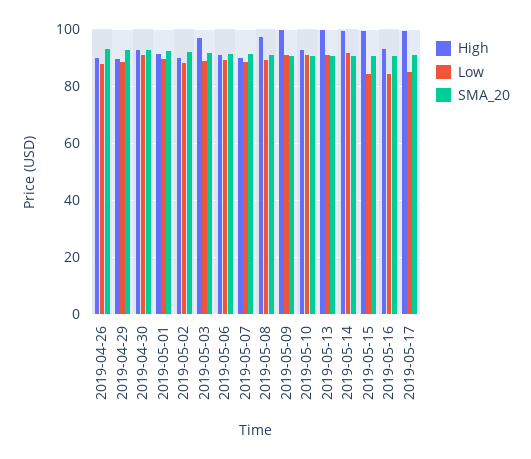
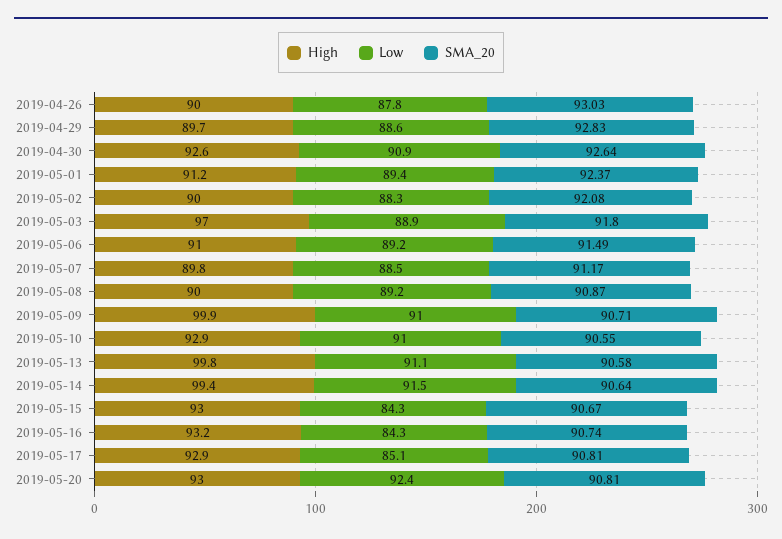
High, 2019-05-08: 97.5 -> 90
High, 2019-05-15: 100 -> 93
High, 2019-05-17: 100 -> 92.9
High, 2019-05-20: none -> 93
Low, 2019-05-20: none -> 92.4
SMA_20, 2019-05-20: none -> 90.81

